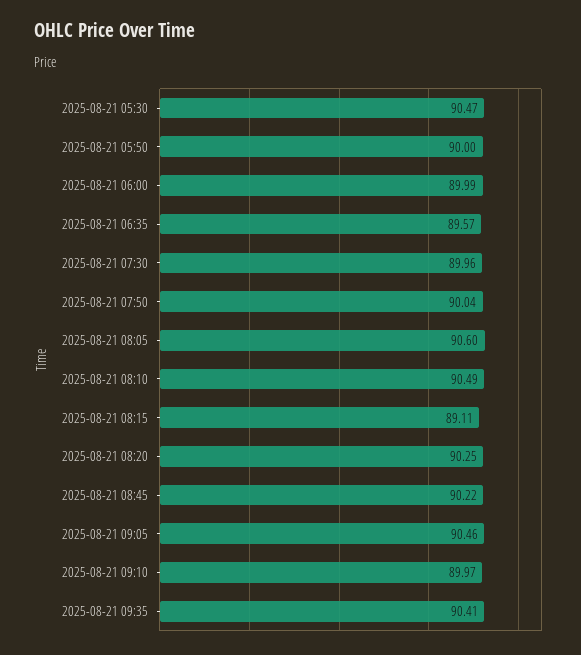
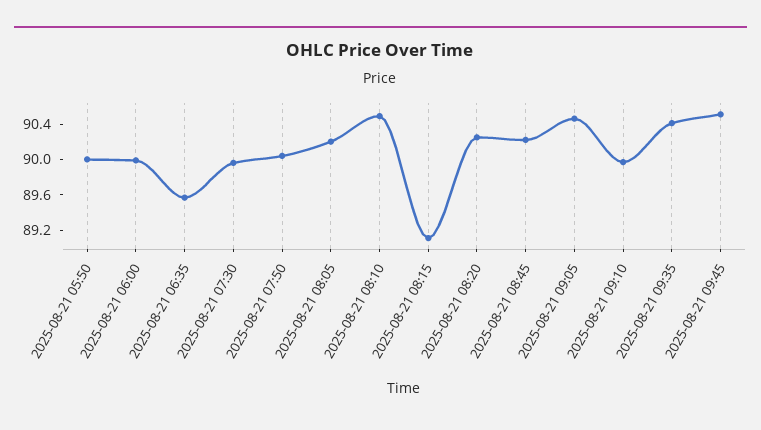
2025-08-21 05:30: 90.47 -> none
2025-08-21 08:05: 90.6 -> 90.2
2025-08-21 09:45: none -> 90.5

